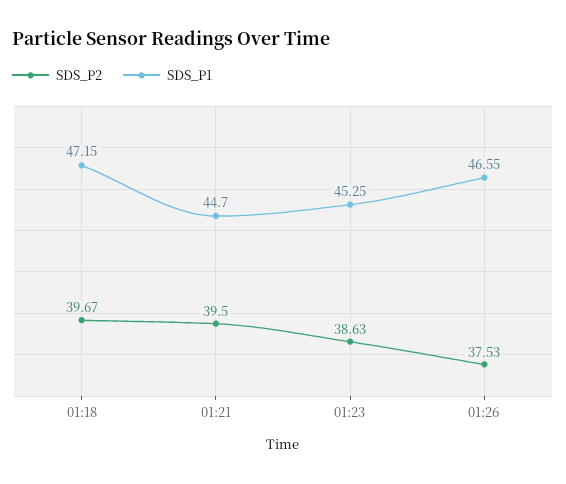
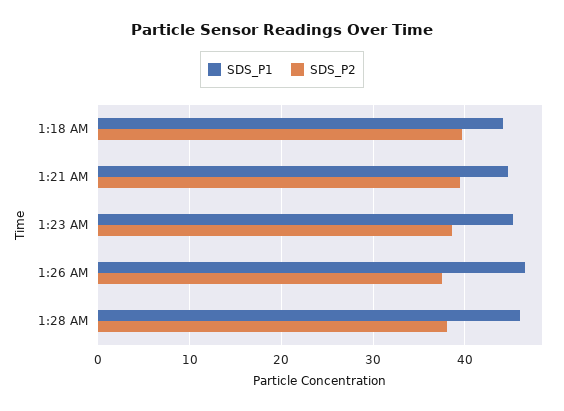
SDS_P1, 01:18: 47.15 -> 44
SDS_P1, 1:28 AM: none -> 46
SDS_P2, 1:28 AM: none -> 38

